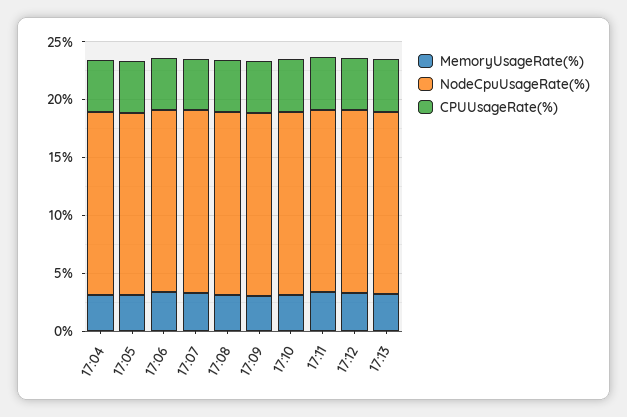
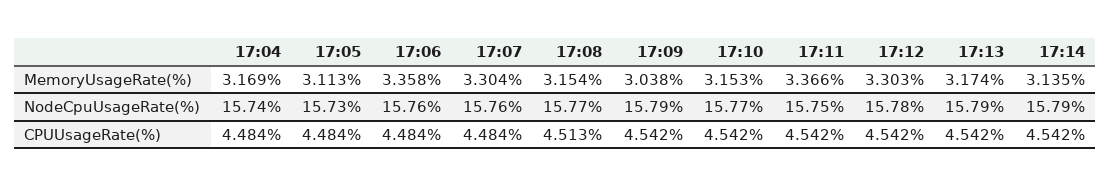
MemoryUsageRate(%), 17:14: none -> 3.135
NodeCpuUsageRate(%), 17:14: none -> 15.79
CPUUsageRate(%), 17:14: none -> 4.542

